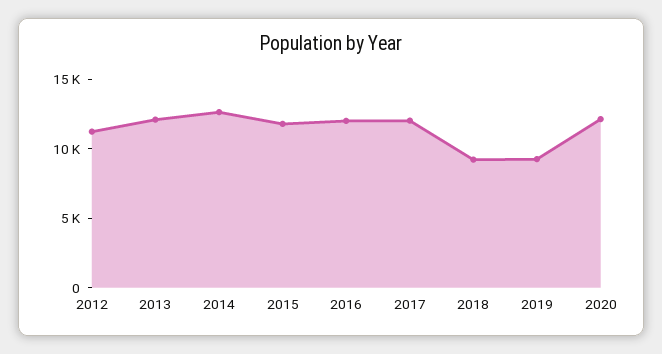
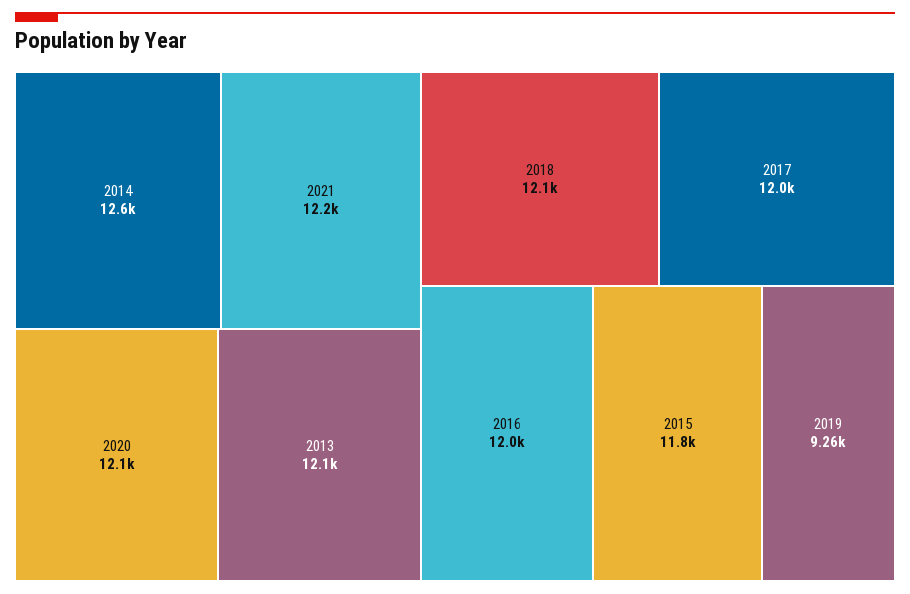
2012: 11000 -> none
2018: 9000 -> 12100
2021: none -> 12200

